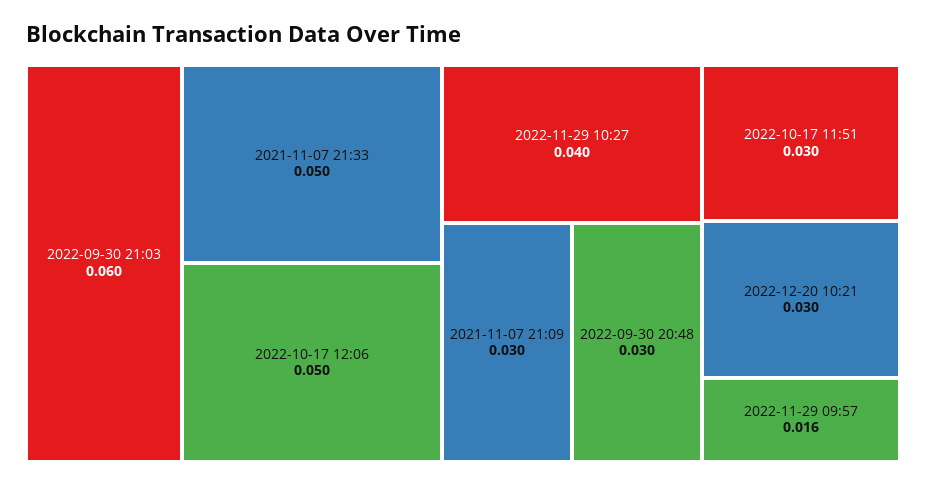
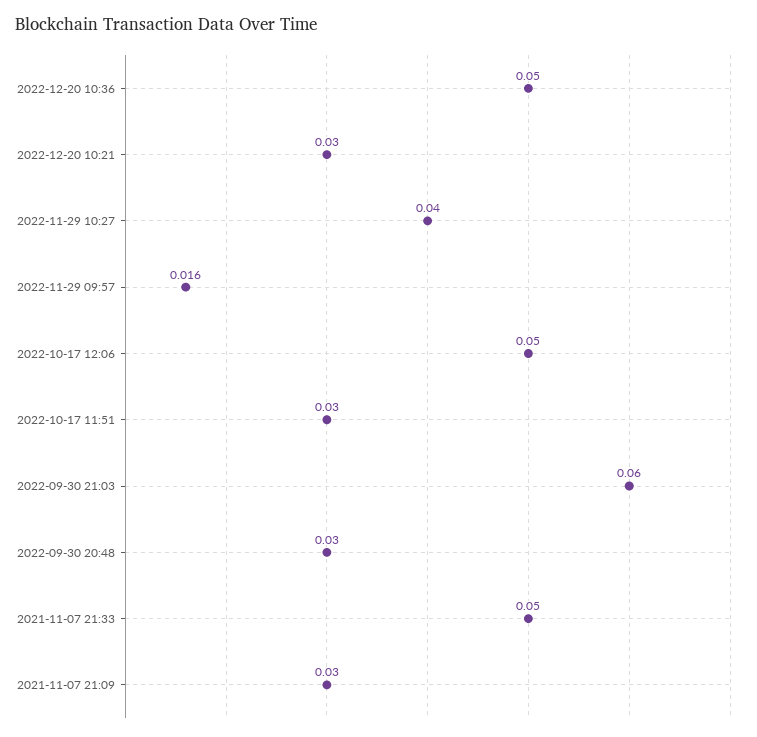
2022-12-20 10:36: none -> 0.05

